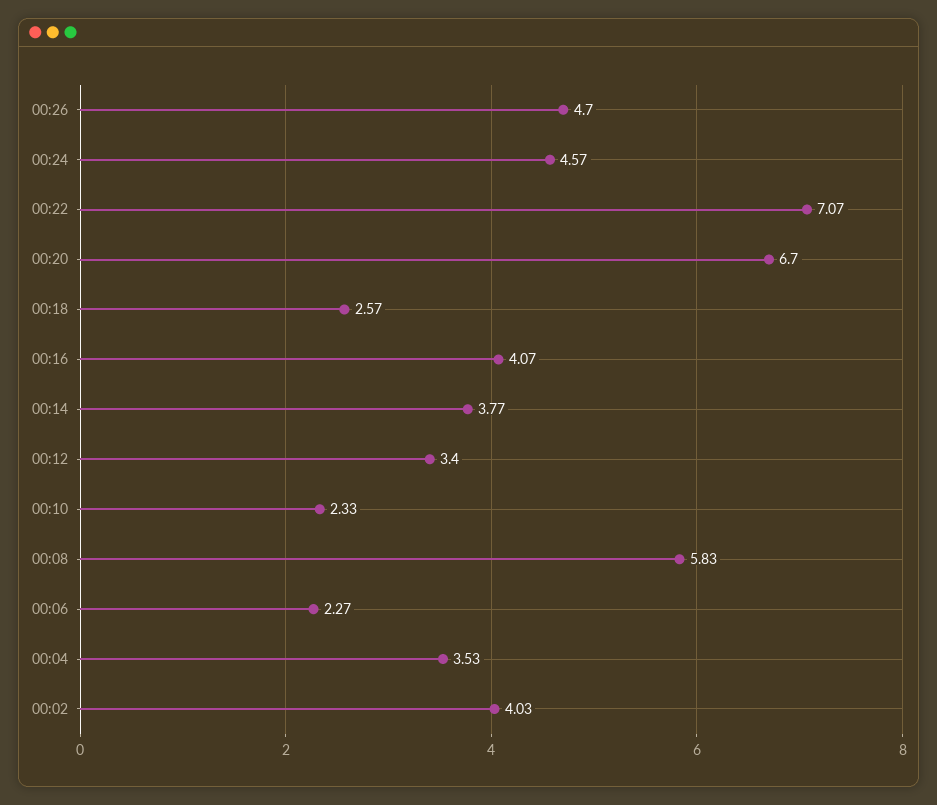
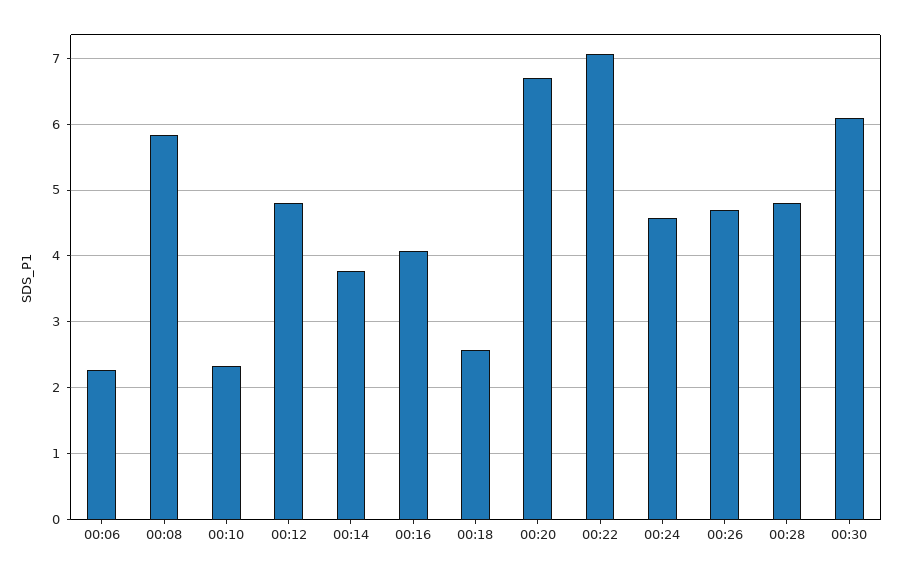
00:12: 3.4 -> 4.8
00:04: 3.53 -> none
00:02: 4.03 -> none
00:28: none -> 4.8
00:30: none -> 6.1

